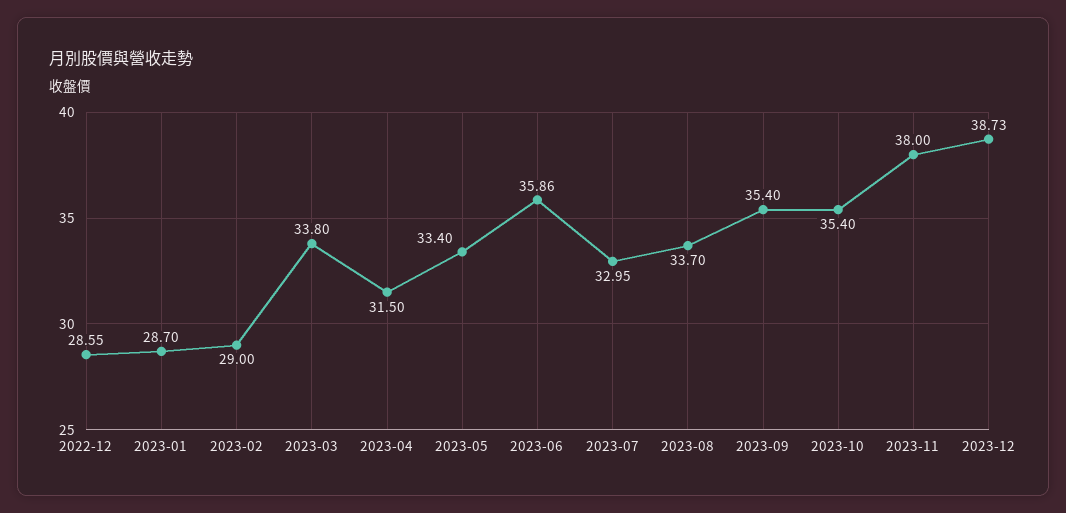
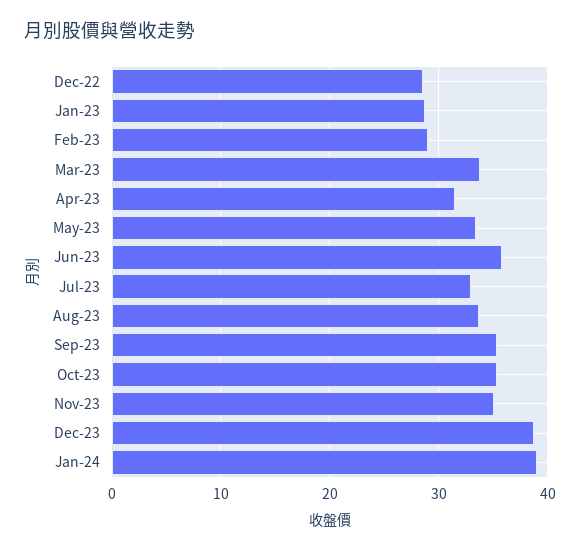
2023-11: 38 -> 35
Jan-24: none -> 39

